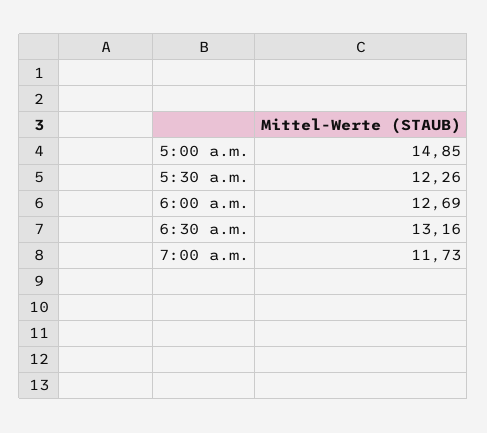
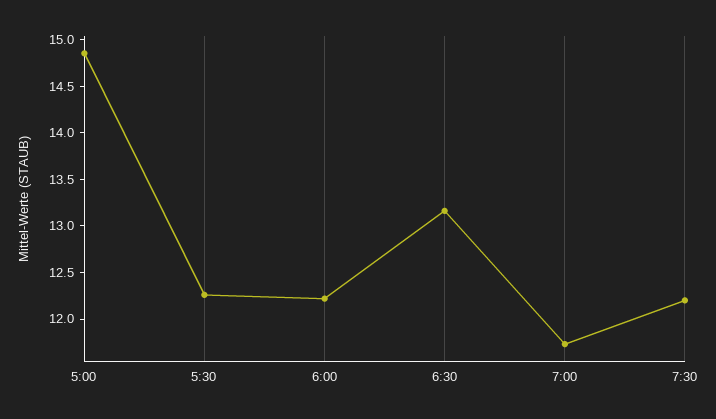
6:00 a.m.: 12.69 -> 12.2
7:30: none -> 12.2

